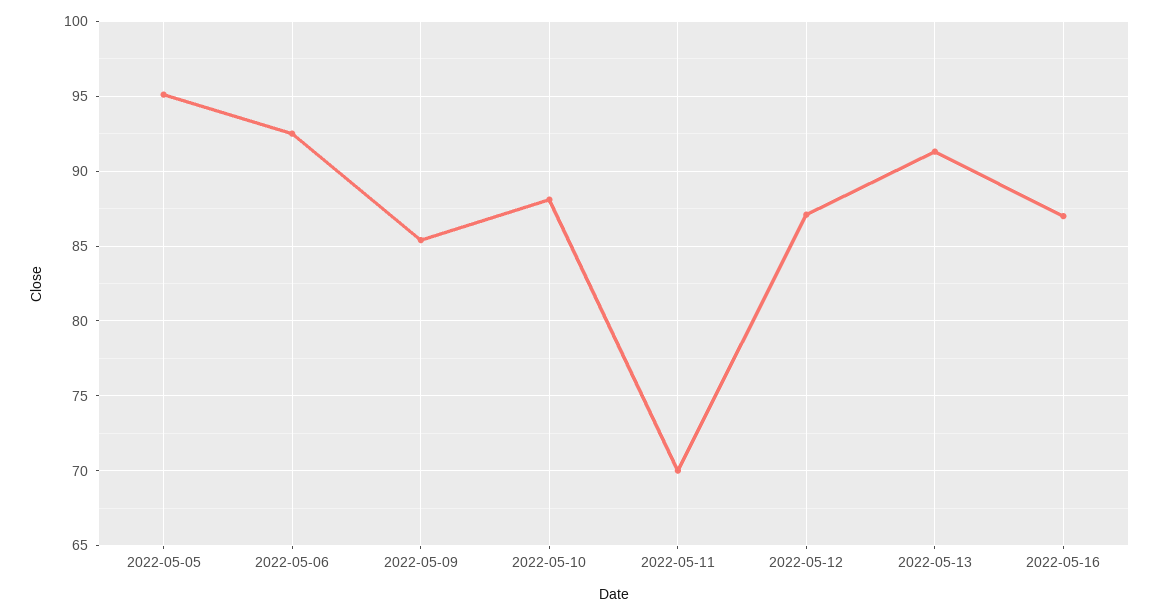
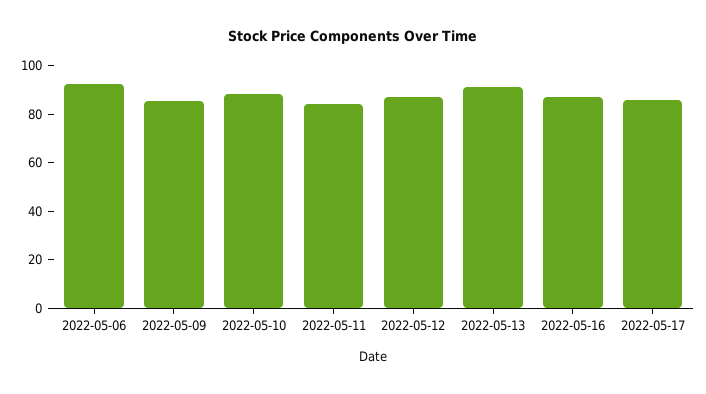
2022-05-05: 95 -> none
2022-05-11: 70 -> 85
2022-05-17: none -> 85

